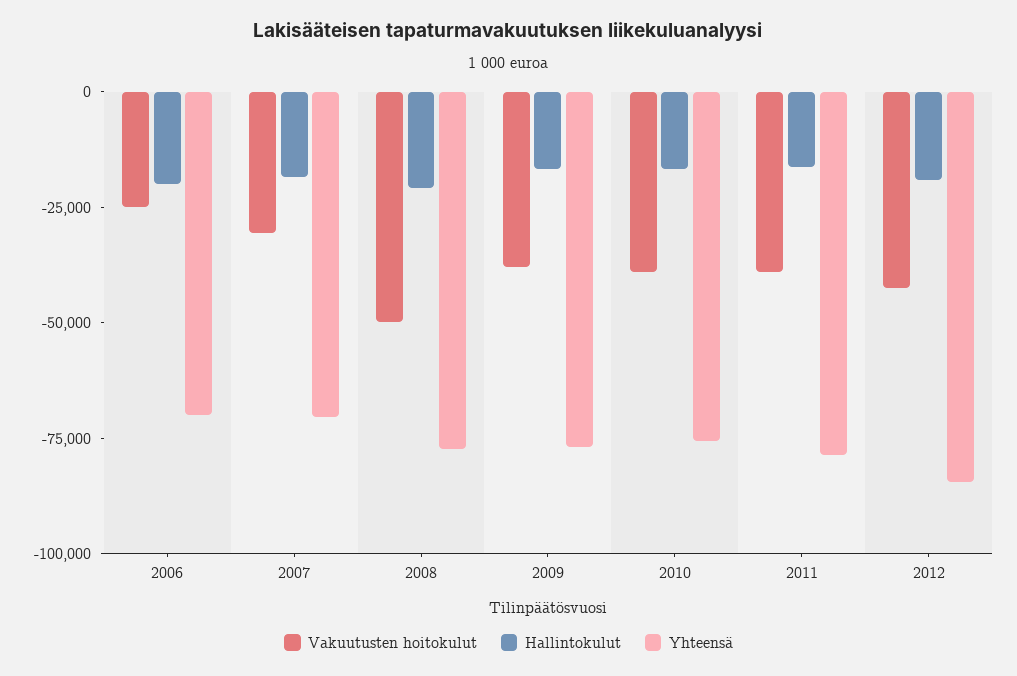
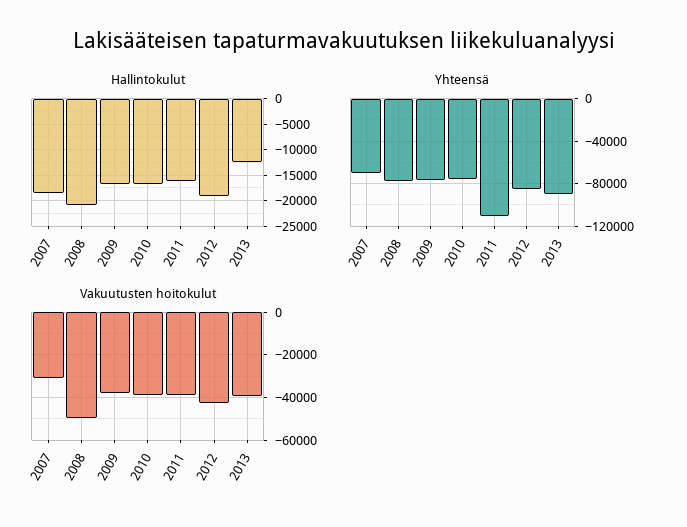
Vakuutusten hoitokulut, 2006: -25000 -> none
Hallintokulut, 2006: -20000 -> none
Yhteensä, 2006: -70000 -> none
Yhteensä, 2011: -80000 -> -110000
Hallintokulut, 2013: none -> -12500
Yhteensä, 2013: none -> -90000
Vakuutusten hoitokulut, 2013: none -> -40000

